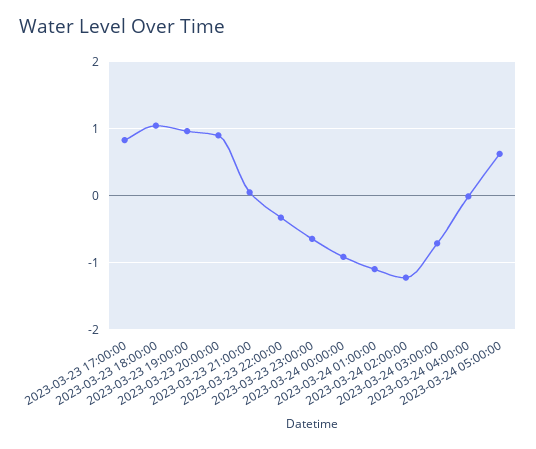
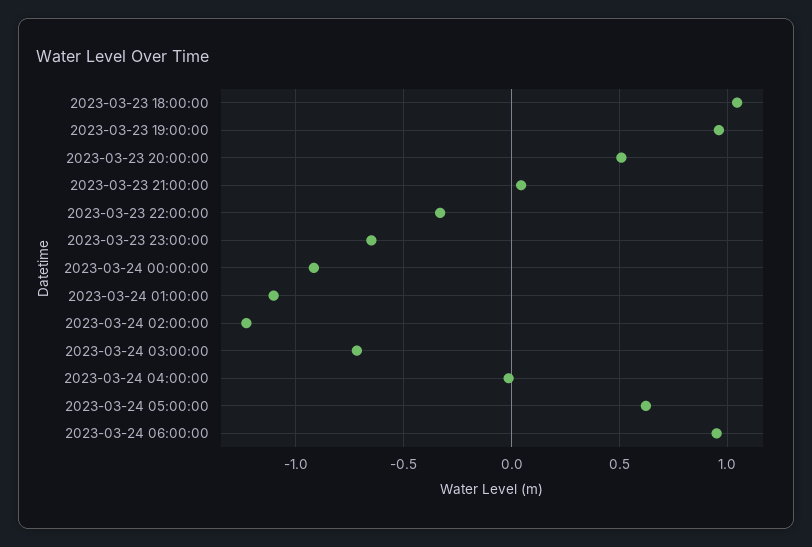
2023-03-23 17:00:00: 0.8 -> none
2023-03-23 20:00:00: 0.9 -> 0.5
2023-03-24 06:00:00: none -> 0.95

